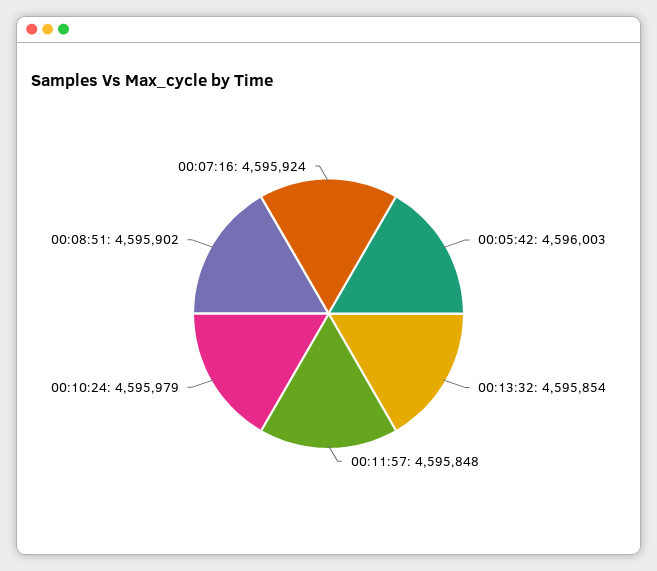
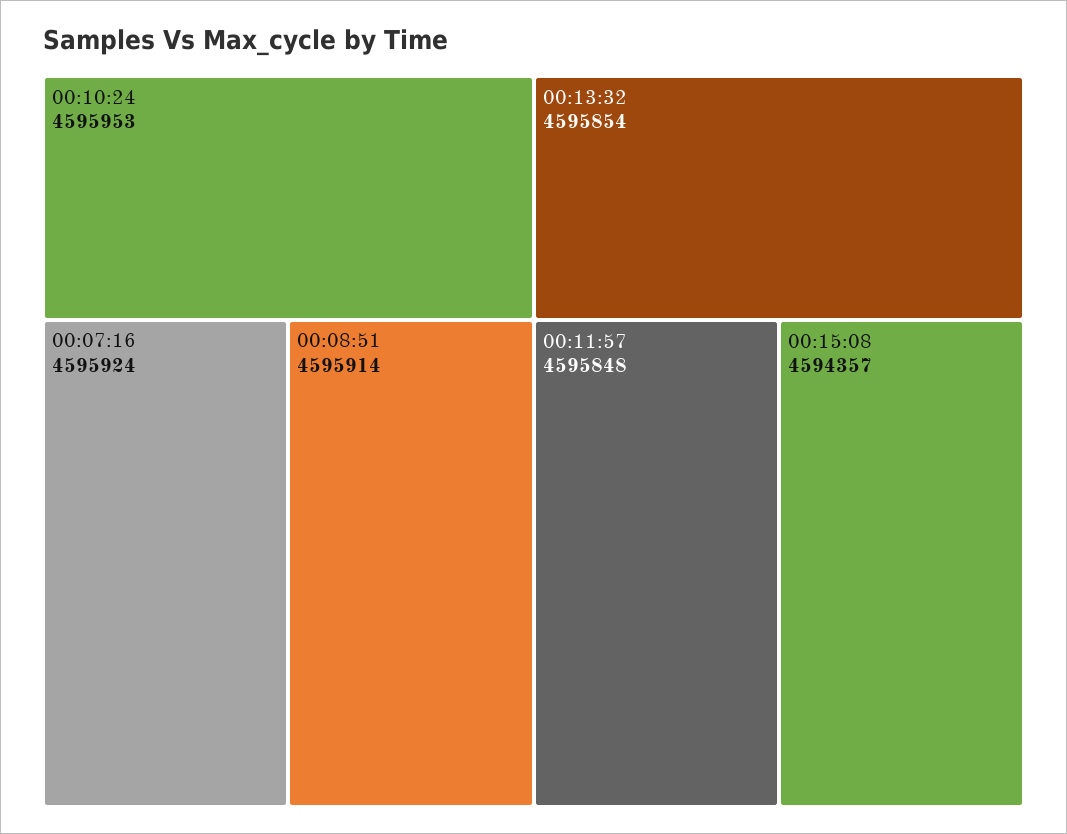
00:05:42: 4596003 -> none
00:10:24: 4595979 -> 4595953
00:08:51: 4595902 -> 4595914
00:15:08: none -> 4594357

